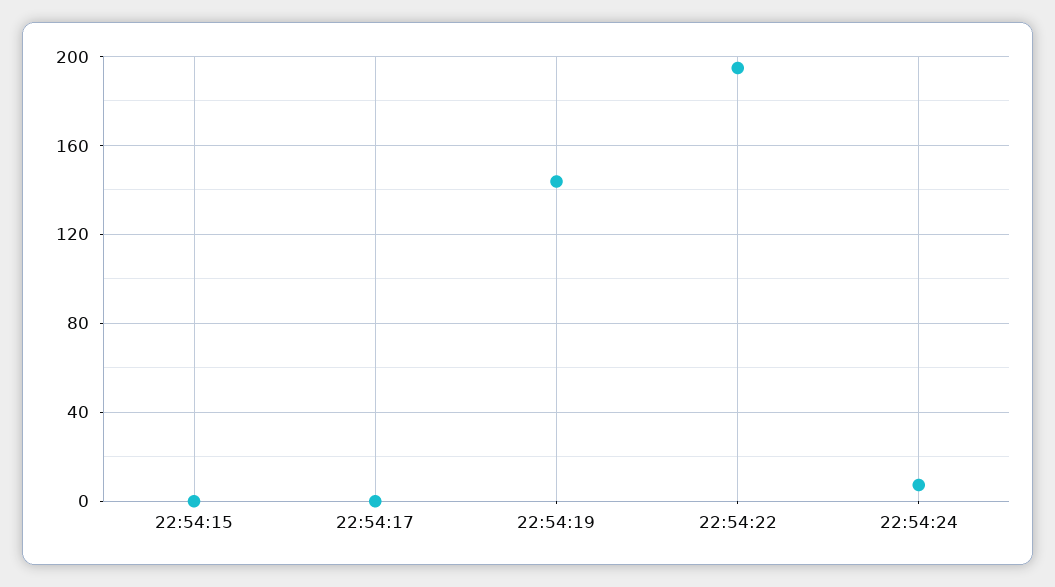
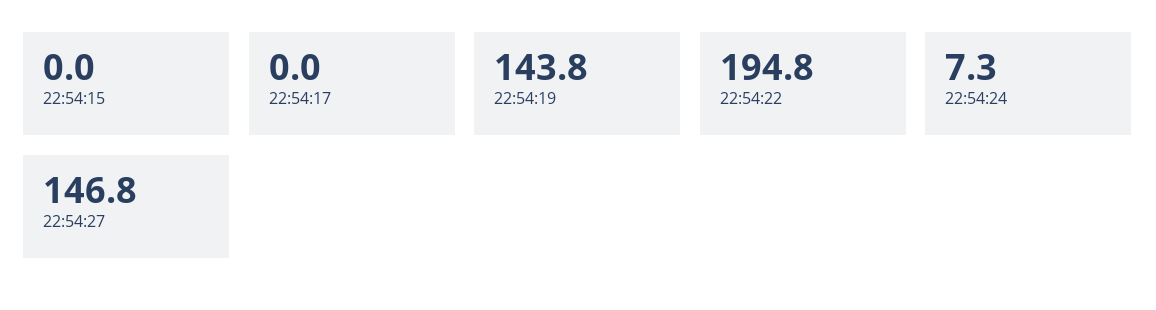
22:54:27: none -> 146.8

